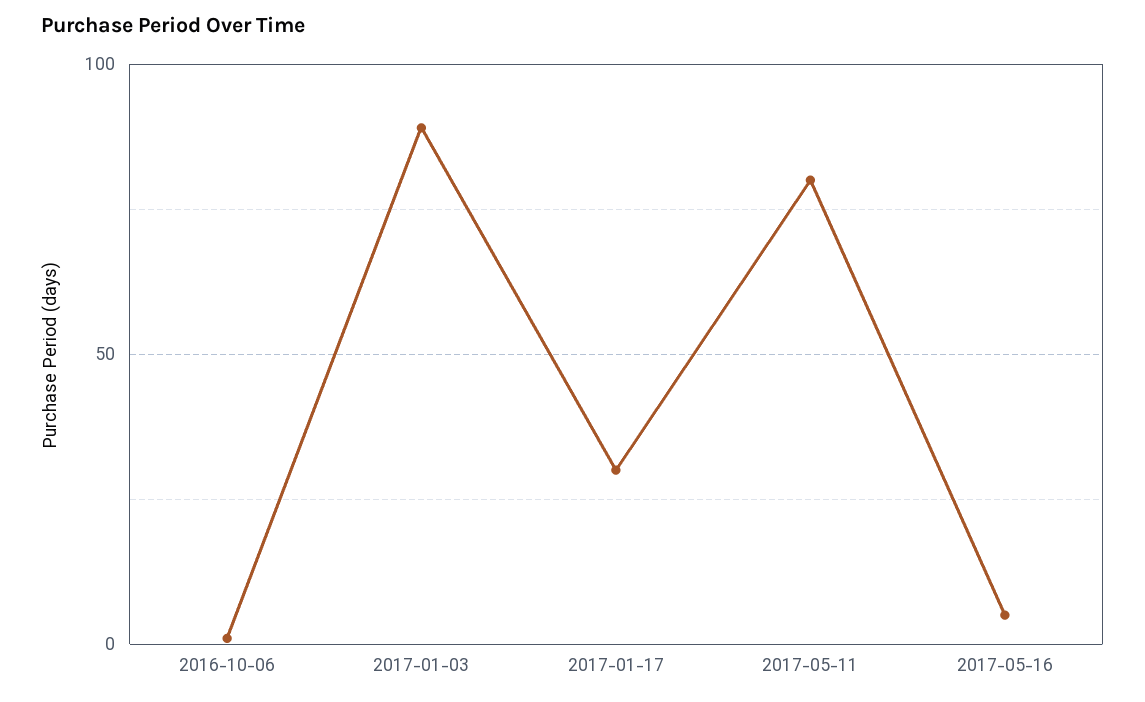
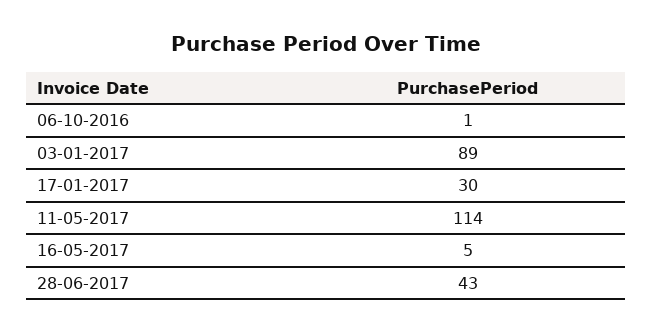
2017-05-11: 80 -> 114
28-06-2017: none -> 43

